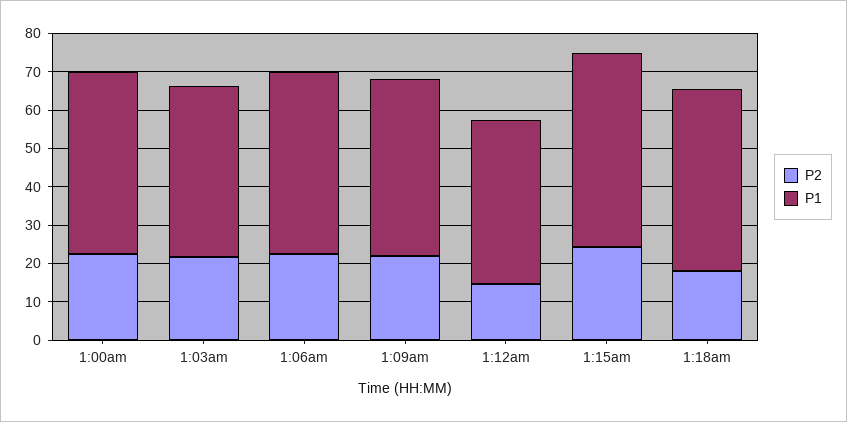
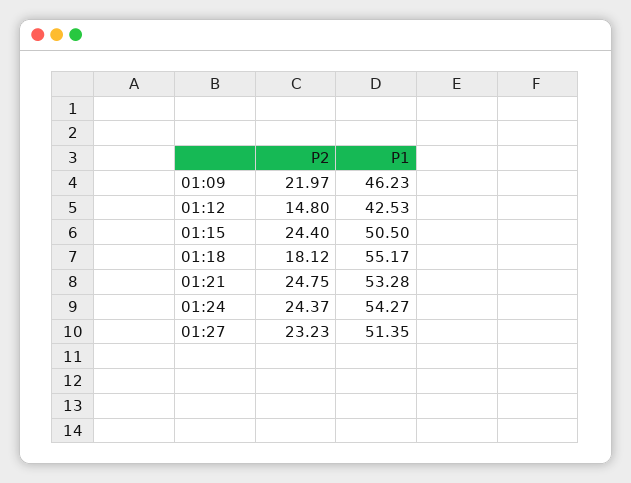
P2, 1:00am: 22.5 -> none
P1, 1:00am: 47.5 -> none
P2, 1:03am: 22.5 -> none
P1, 1:03am: 45 -> none
P2, 1:06am: 22.5 -> none
P1, 1:06am: 47.5 -> none
P1, 1:18am: 47.5 -> 55.17
P2, 01:21: none -> 24.75
P1, 01:21: none -> 53.28
P2, 01:24: none -> 24.37
P1, 01:24: none -> 54.27
P2, 01:27: none -> 23.23
P1, 01:27: none -> 51.35

